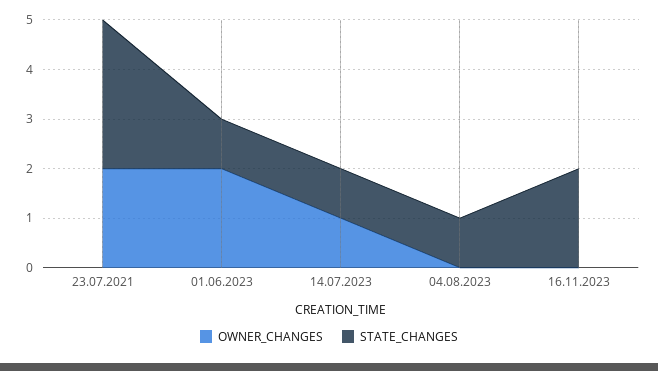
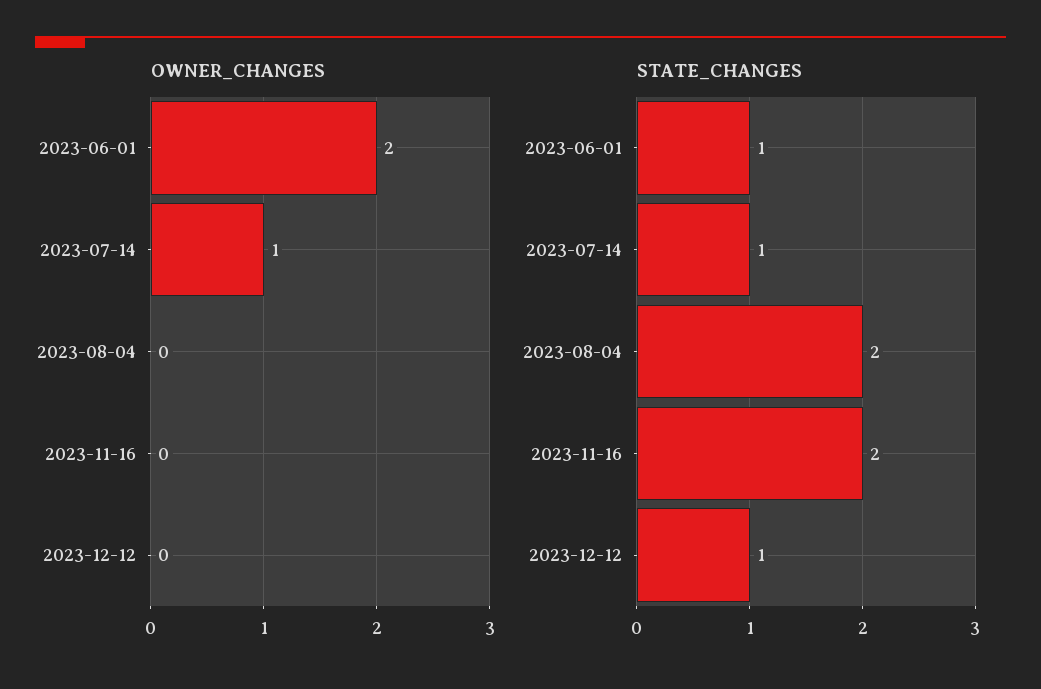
OWNER_CHANGES, 23.07.2021: 2 -> none
STATE_CHANGES, 23.07.2021: 3 -> none
STATE_CHANGES, 04.08.2023: 1 -> 2
OWNER_CHANGES, 2023-12-12: none -> 0
STATE_CHANGES, 2023-12-12: none -> 1

